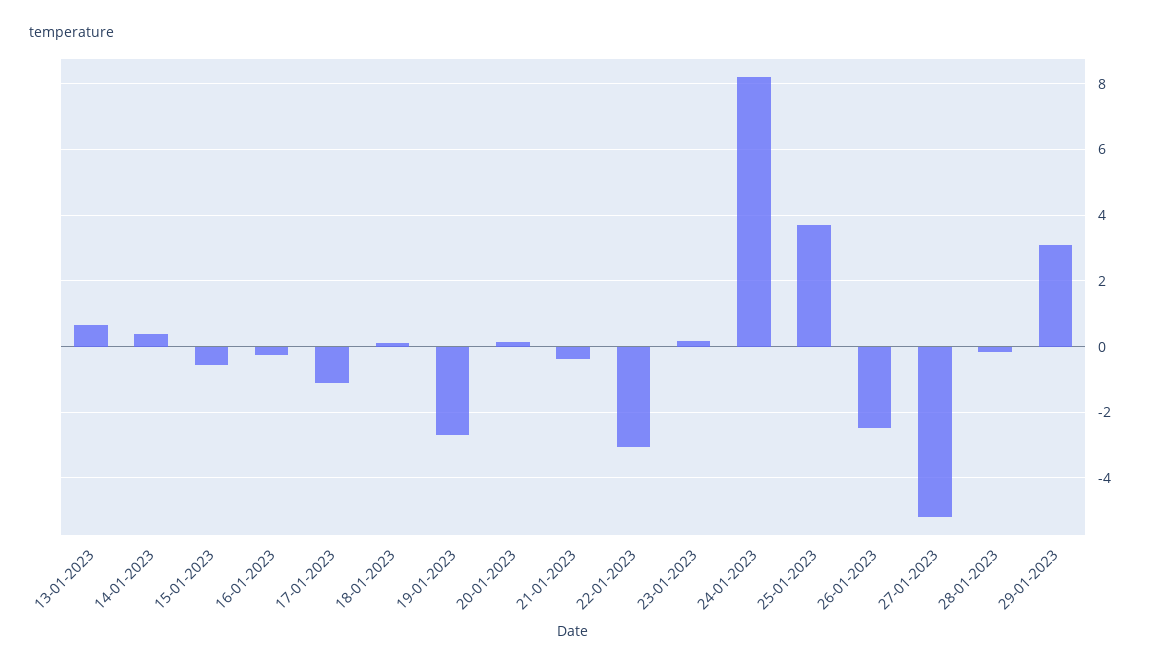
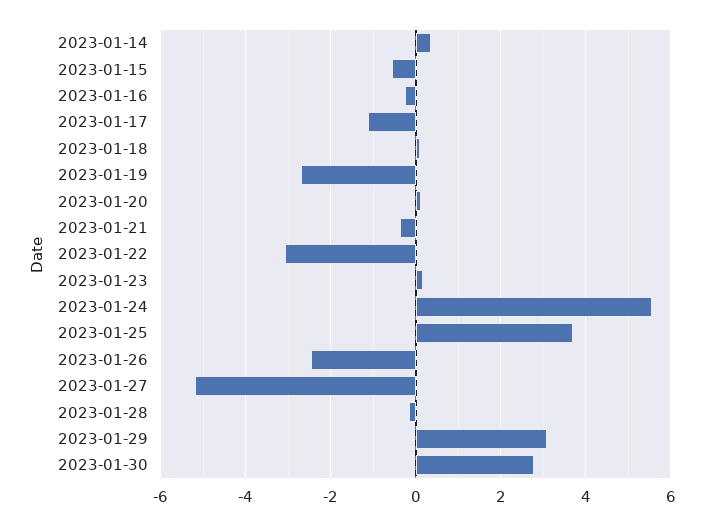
13-01-2023: 0.6 -> none
24-01-2023: 8.2 -> 5.6
2023-01-30: none -> 2.8

